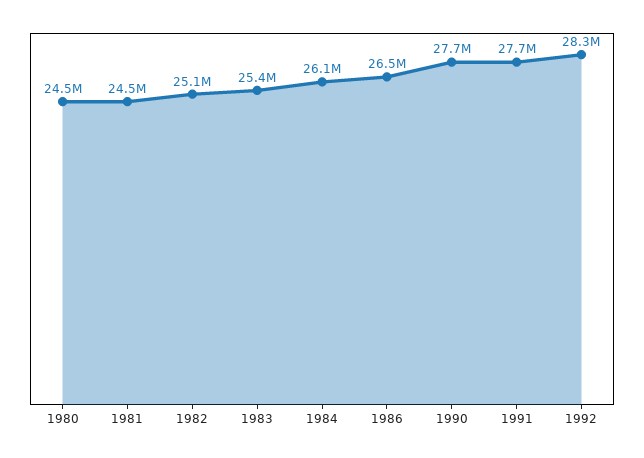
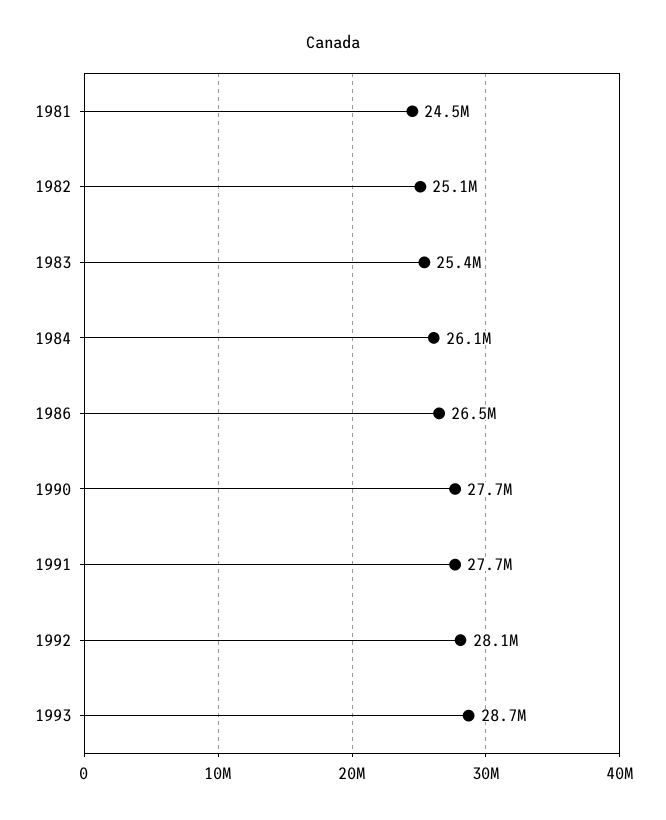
1980: 24500000 -> none
1992: 28300000 -> 28100000
1993: none -> 28700000

